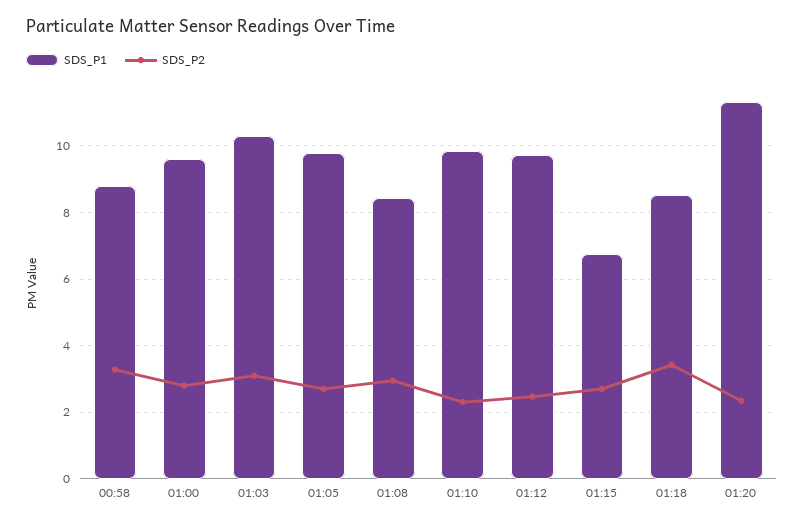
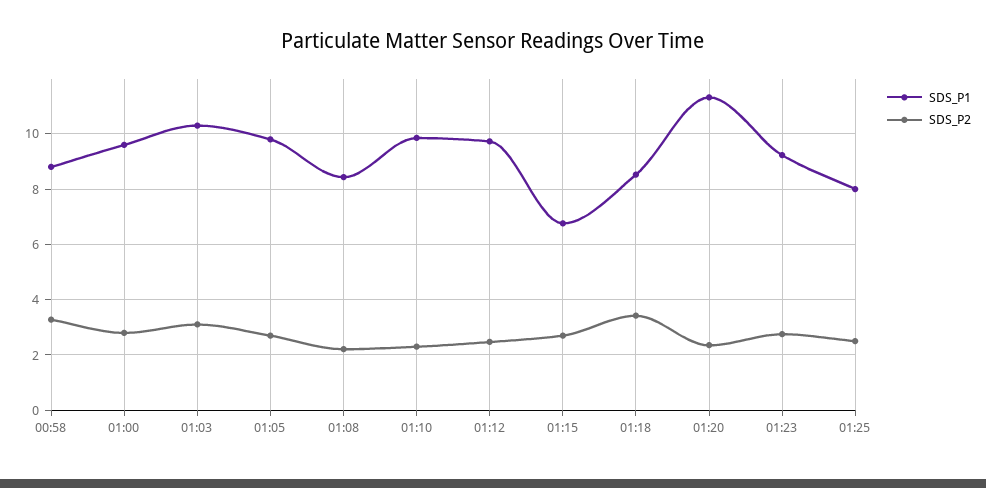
SDS_P2, 01:08: 3 -> 2.25
SDS_P1, 01:23: none -> 9.25
SDS_P2, 01:23: none -> 2.75
SDS_P1, 01:25: none -> 8
SDS_P2, 01:25: none -> 2.5

